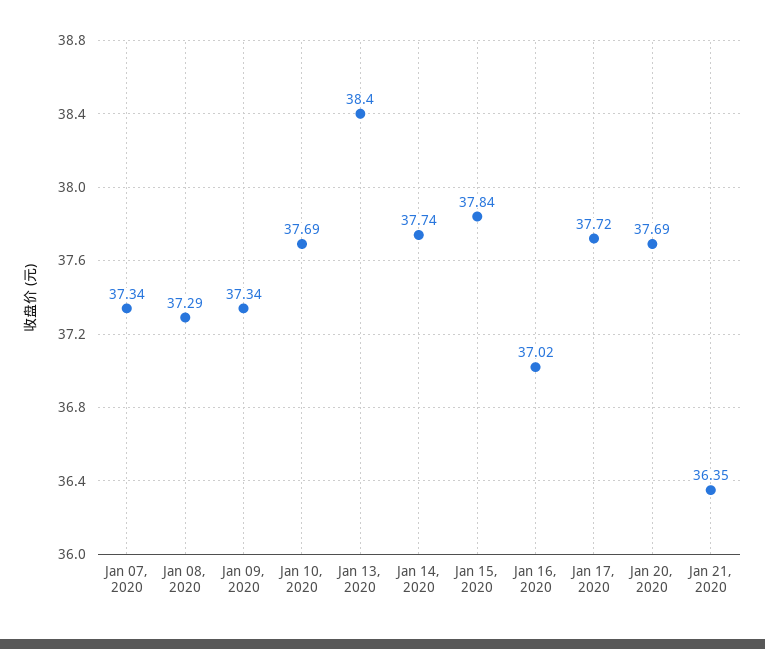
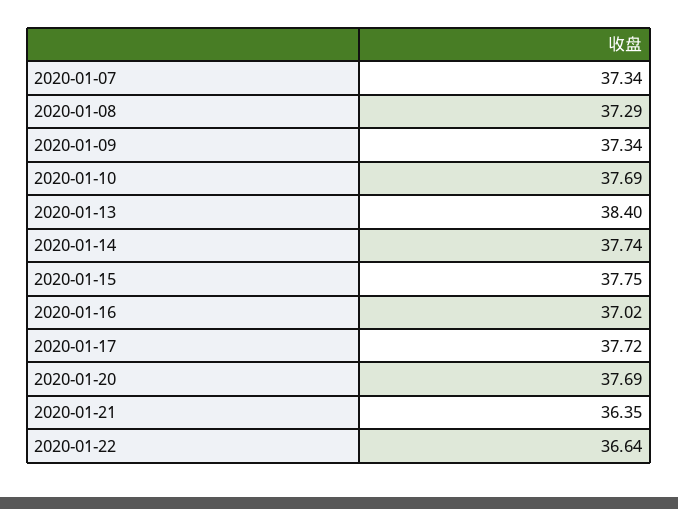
Jan 15, 2020: 37.84 -> 37.75
2020-01-22: none -> 36.64

